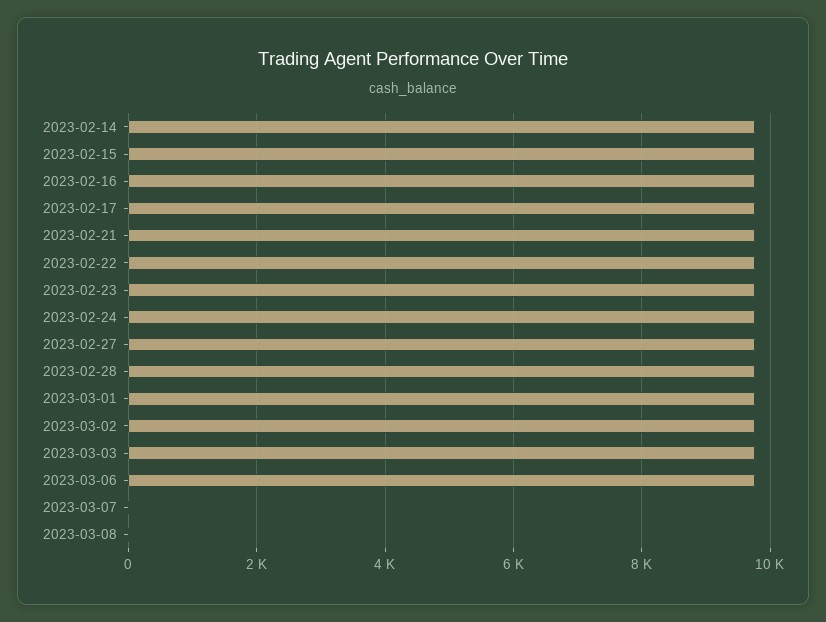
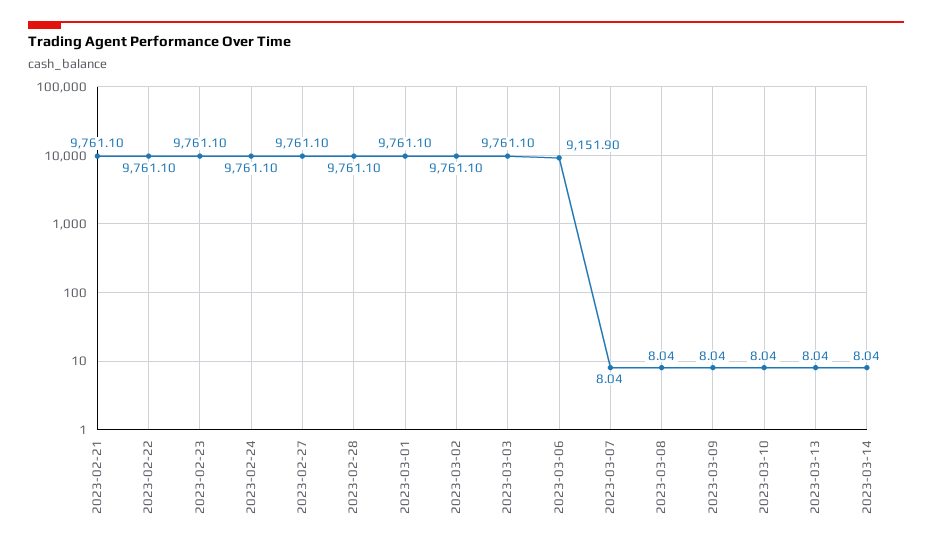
2023-02-14: 9800 -> none
2023-02-15: 9800 -> none
2023-02-16: 9800 -> none
2023-02-17: 9800 -> none
2023-03-06: 9800 -> 9151.9
2023-03-09: none -> 8.04
2023-03-10: none -> 8.04
2023-03-13: none -> 8.04
2023-03-14: none -> 8.04

